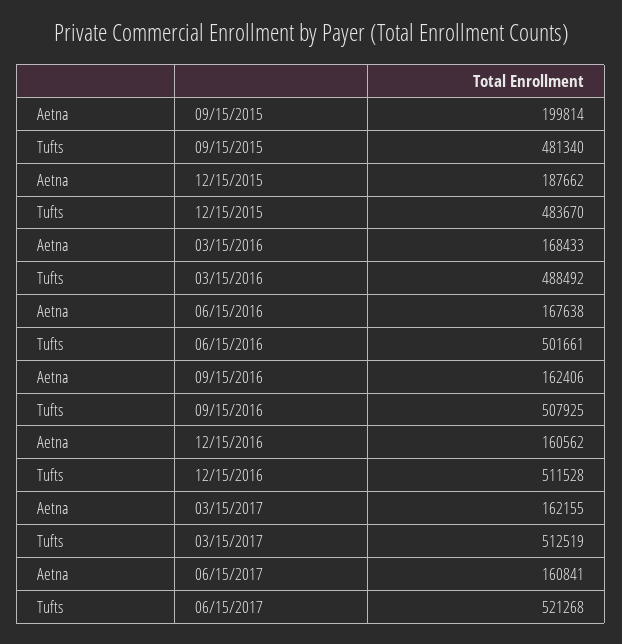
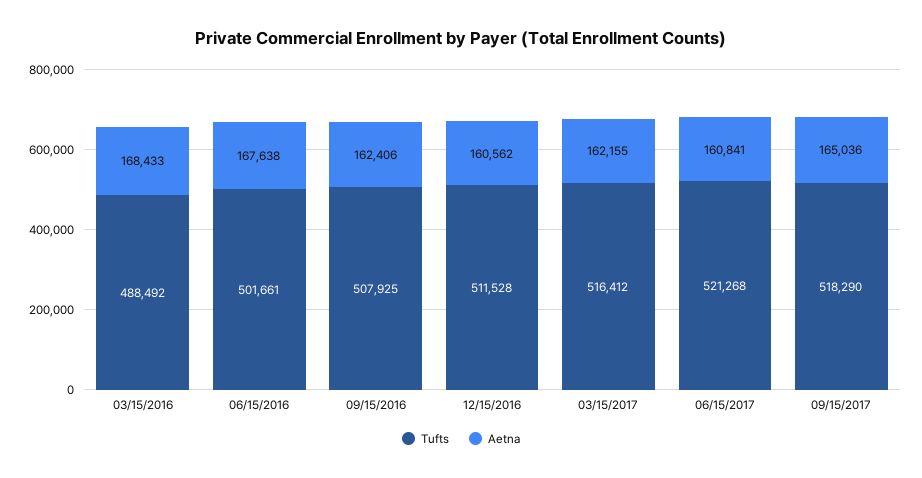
Aetna, 09/15/2015: 199814 -> none
Tufts, 09/15/2015: 481340 -> none
Aetna, 12/15/2015: 187662 -> none
Tufts, 12/15/2015: 483670 -> none
Tufts, 03/15/2017: 512519 -> 516412
Tufts, 09/15/2017: none -> 518290
Aetna, 09/15/2017: none -> 165036

